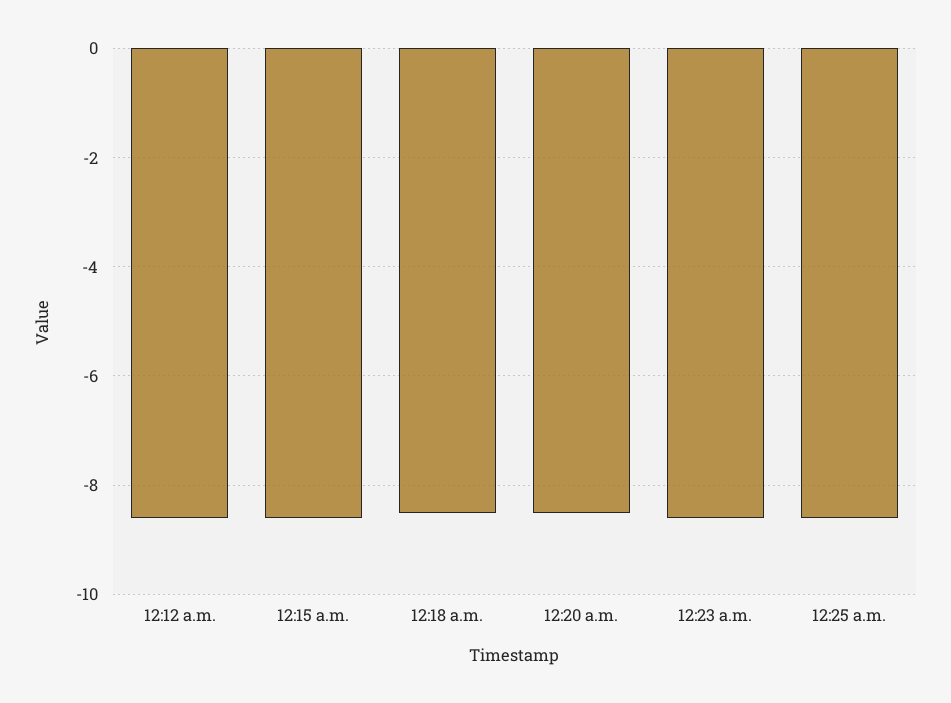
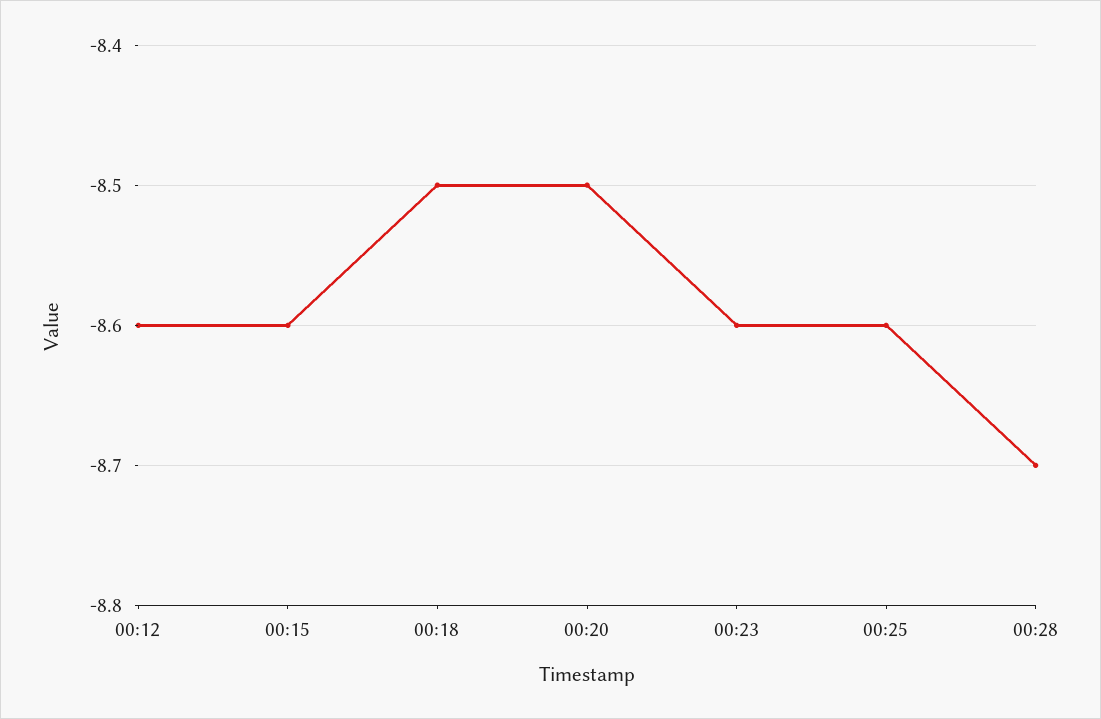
00:28: none -> -8.7

